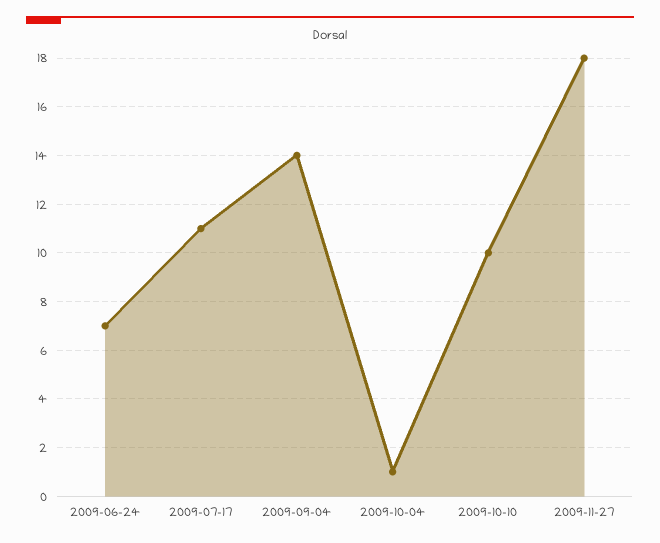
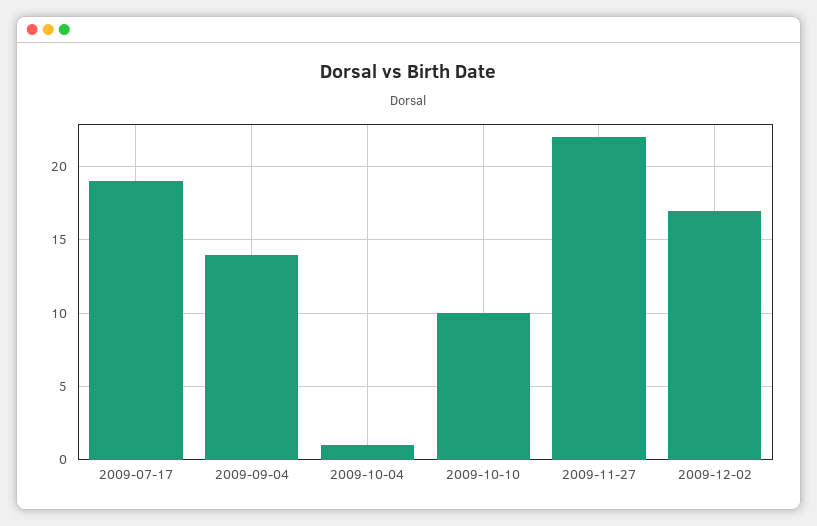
2009-06-24: 7 -> none
2009-07-17: 11 -> 19
2009-11-27: 18 -> 22
2009-12-02: none -> 17

